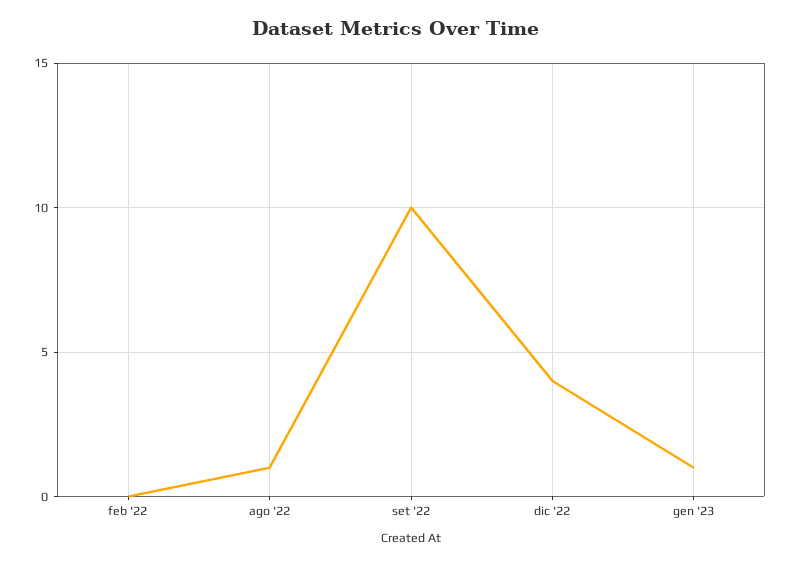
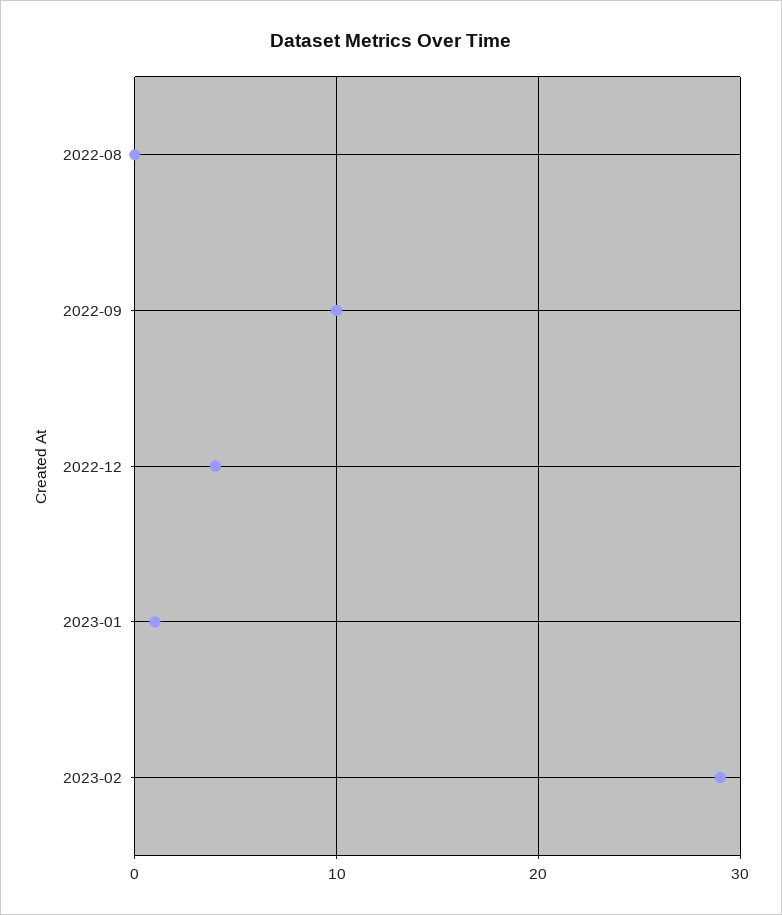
feb '22: 0 -> none
ago '22: 1 -> 0
2023-02: none -> 29

